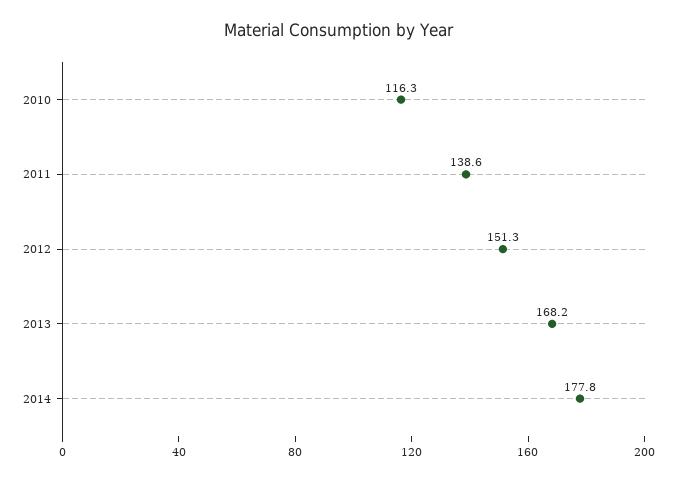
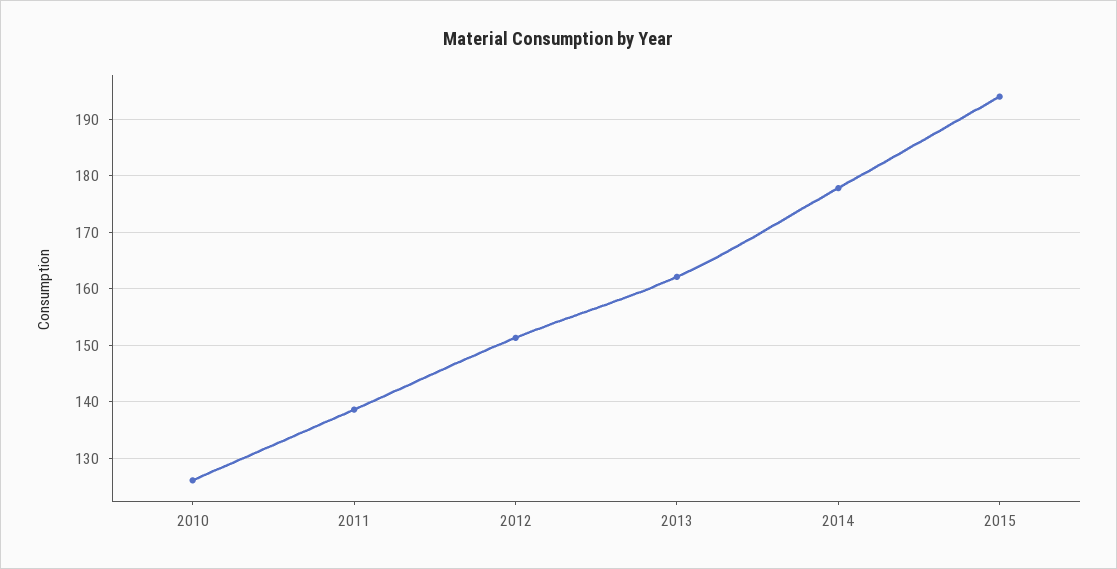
2010: 116.3 -> 126
2013: 168.2 -> 162
2015: none -> 194

